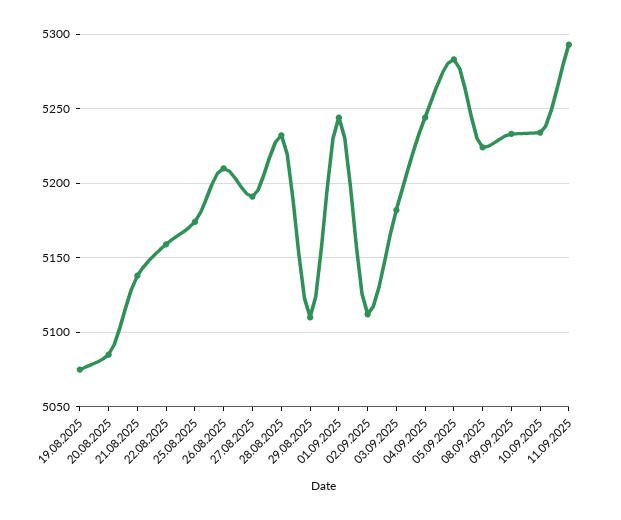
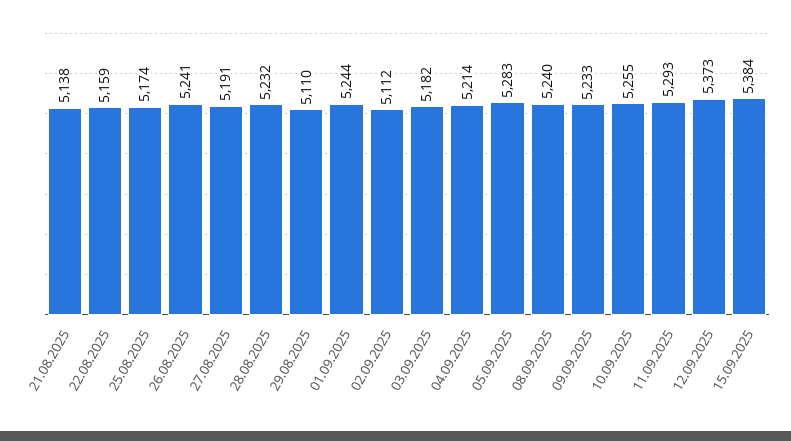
19.08.2025: 5075 -> none
20.08.2025: 5085 -> none
26.08.2025: 5210 -> 5241
04.09.2025: 5245 -> 5214
08.09.2025: 5225 -> 5240
10.09.2025: 5235 -> 5255
12.09.2025: none -> 5373
15.09.2025: none -> 5384

